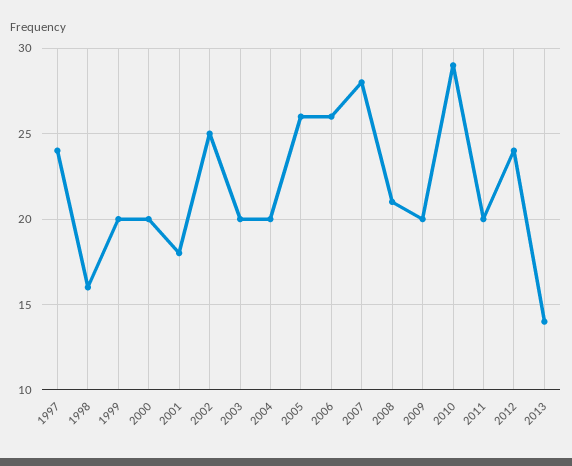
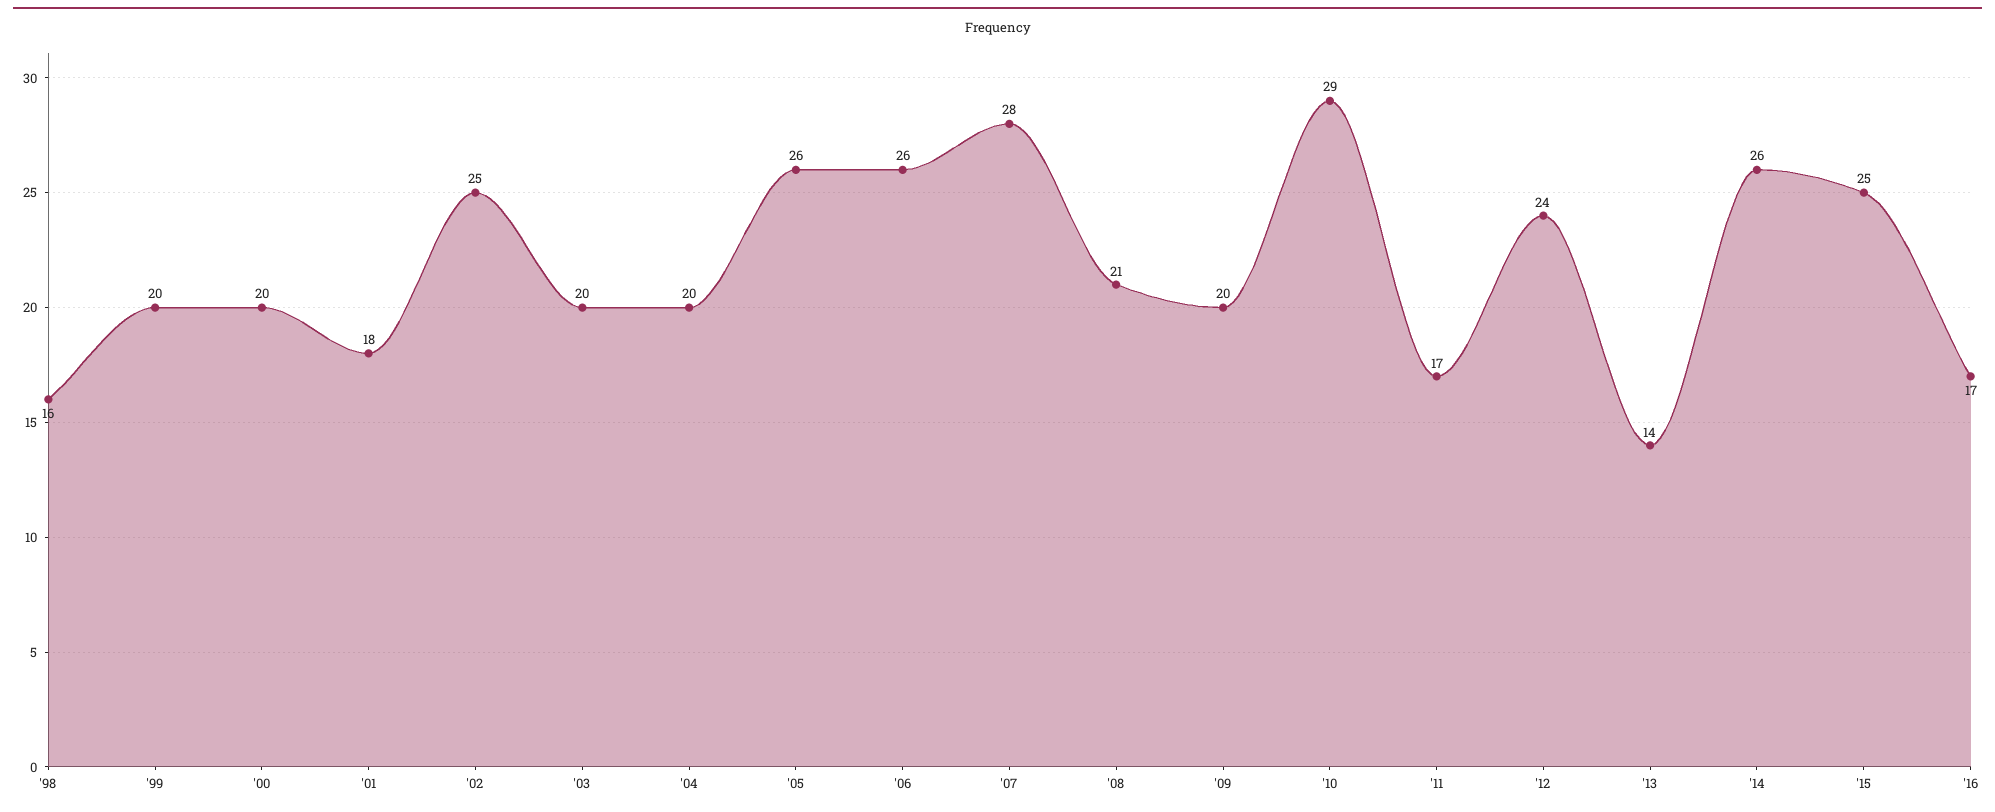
1997: 24 -> none
2011: 20 -> 17
'14: none -> 26
'15: none -> 25
'16: none -> 17

